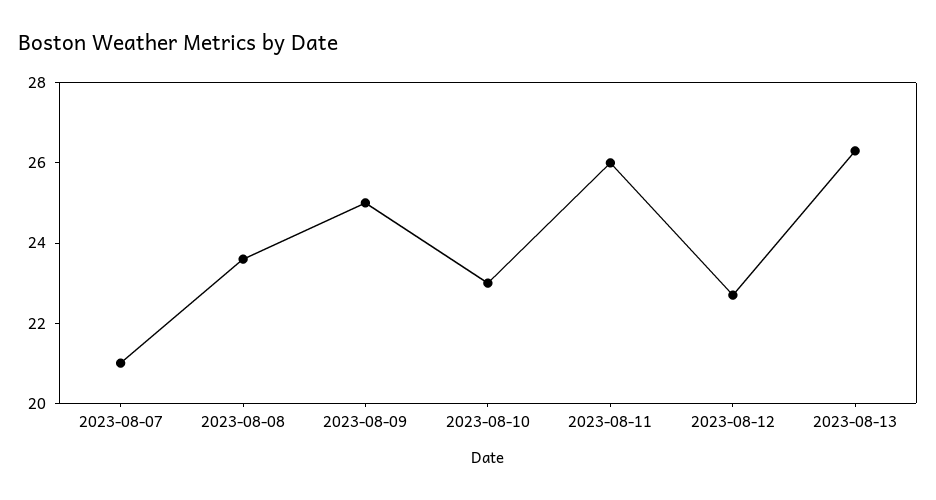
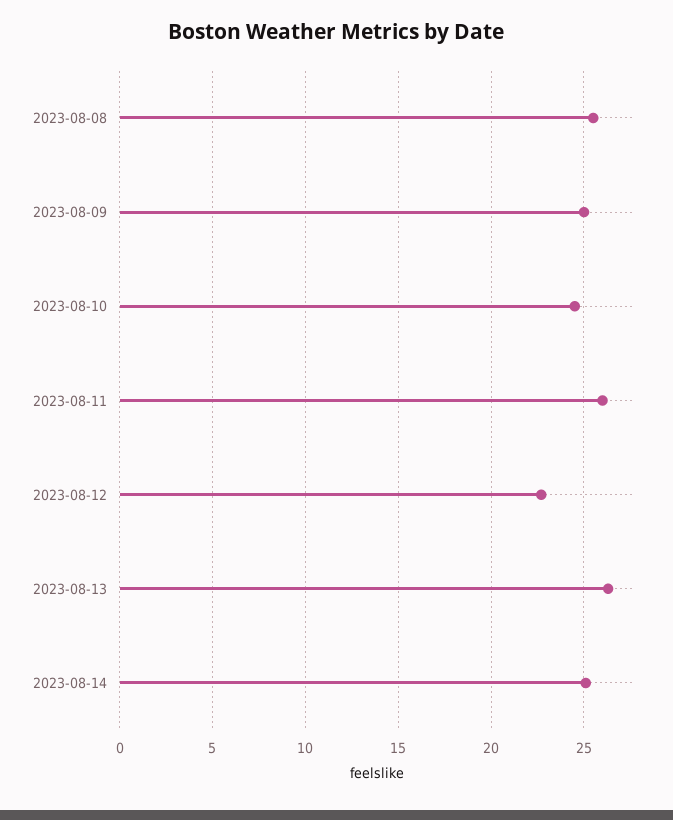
2023-08-07: 21 -> none
2023-08-08: 23.5 -> 25.5
2023-08-10: 23 -> 24.5
2023-08-14: none -> 25

